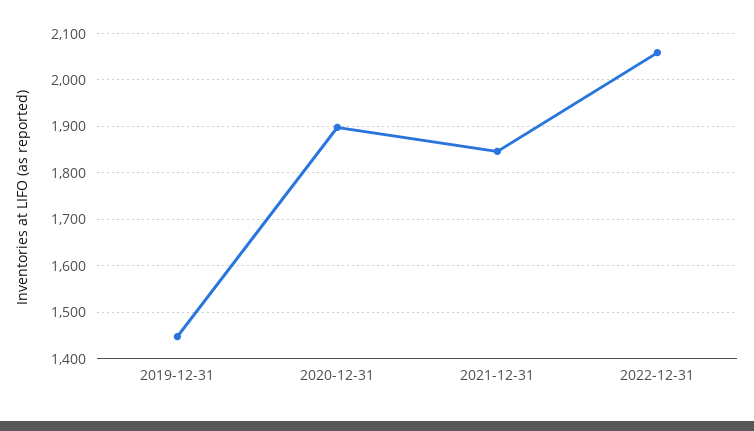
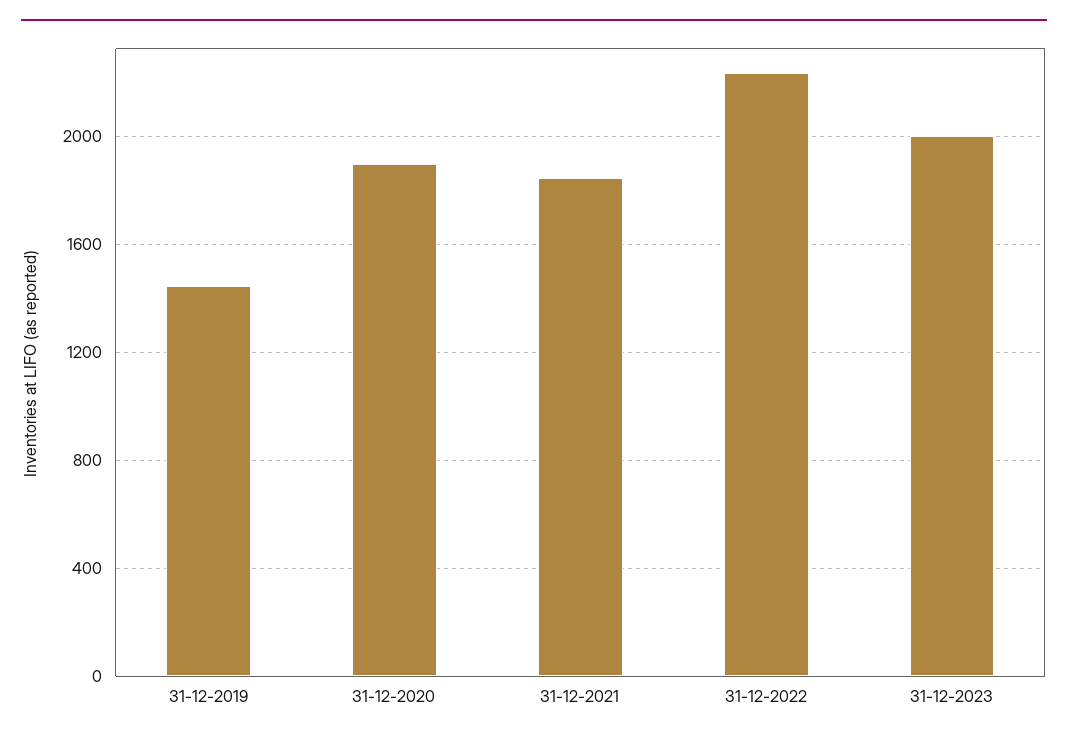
2022-12-31: 2060 -> 2250
31-12-2023: none -> 2000

